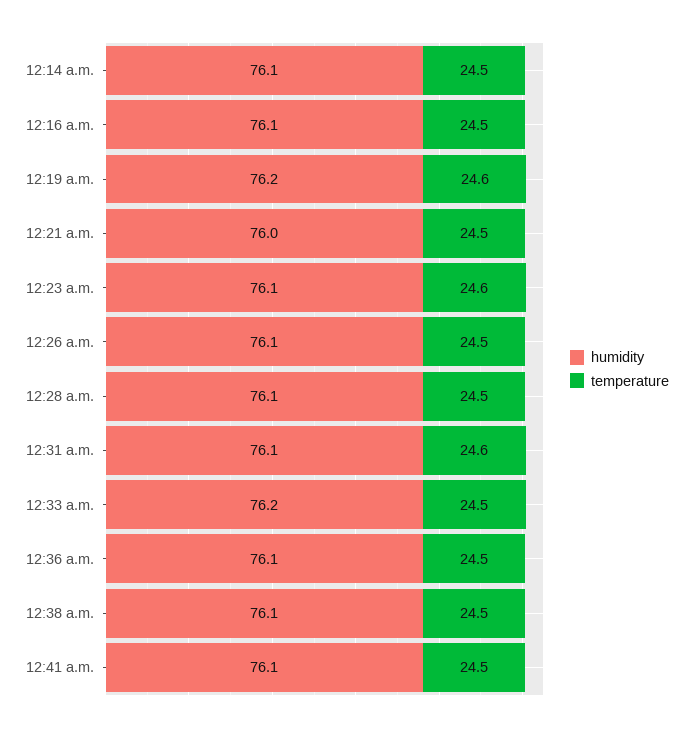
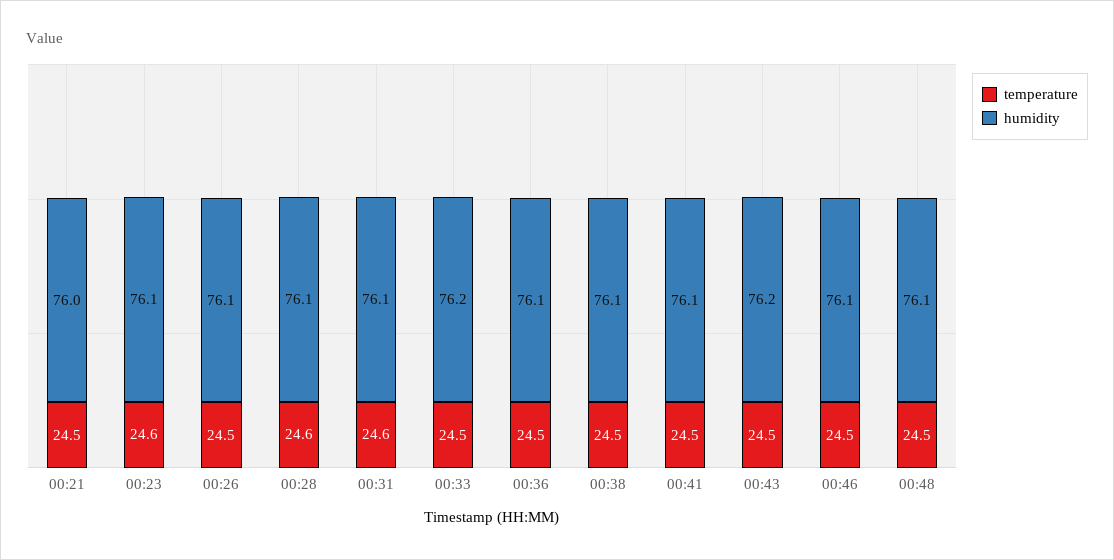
humidity, 12:14 a.m.: 76.1 -> none
temperature, 12:14 a.m.: 24.5 -> none
humidity, 12:16 a.m.: 76.1 -> none
temperature, 12:16 a.m.: 24.5 -> none
humidity, 12:19 a.m.: 76.2 -> none
temperature, 12:19 a.m.: 24.6 -> none
temperature, 12:28 a.m.: 24.5 -> 24.6
temperature, 00:43: none -> 24.5
humidity, 00:43: none -> 76.2
temperature, 00:46: none -> 24.5
humidity, 00:46: none -> 76.1
temperature, 00:48: none -> 24.5
humidity, 00:48: none -> 76.1

